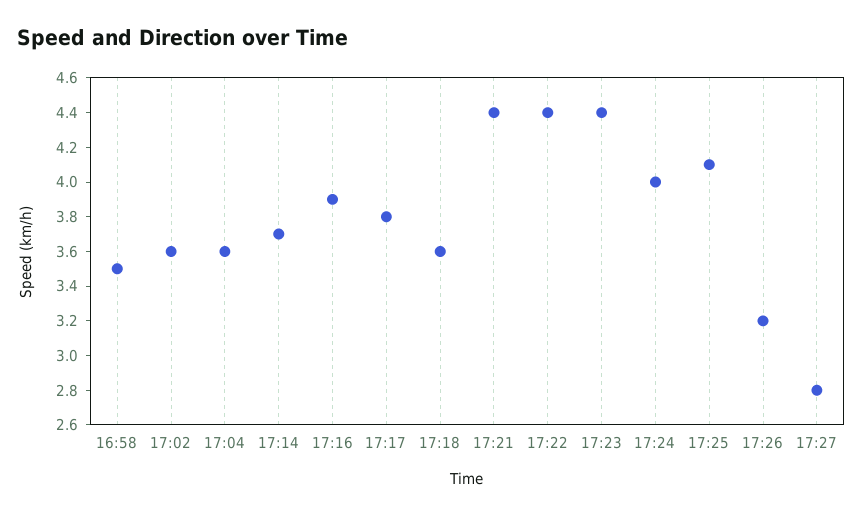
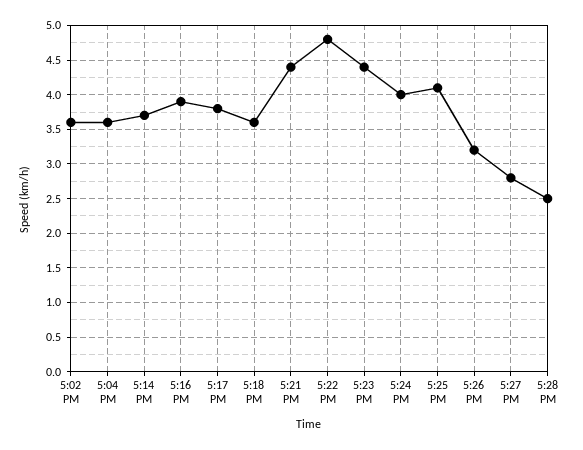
16:58: 3.5 -> none
17:22: 4.4 -> 4.8
5:28 PM: none -> 2.5

